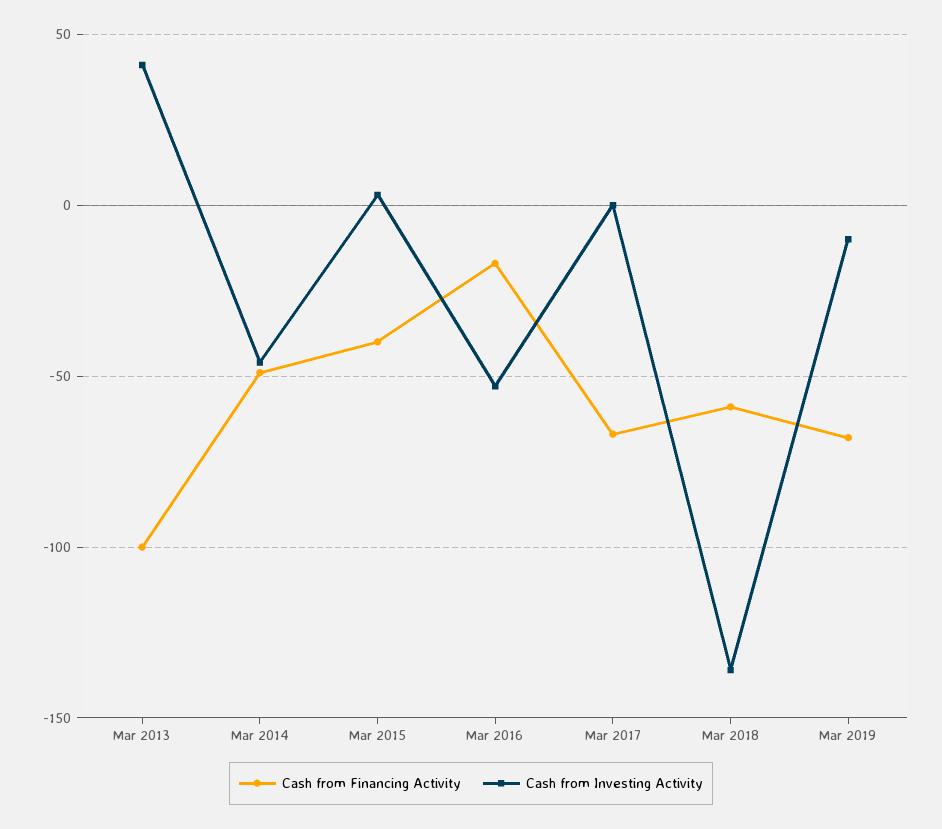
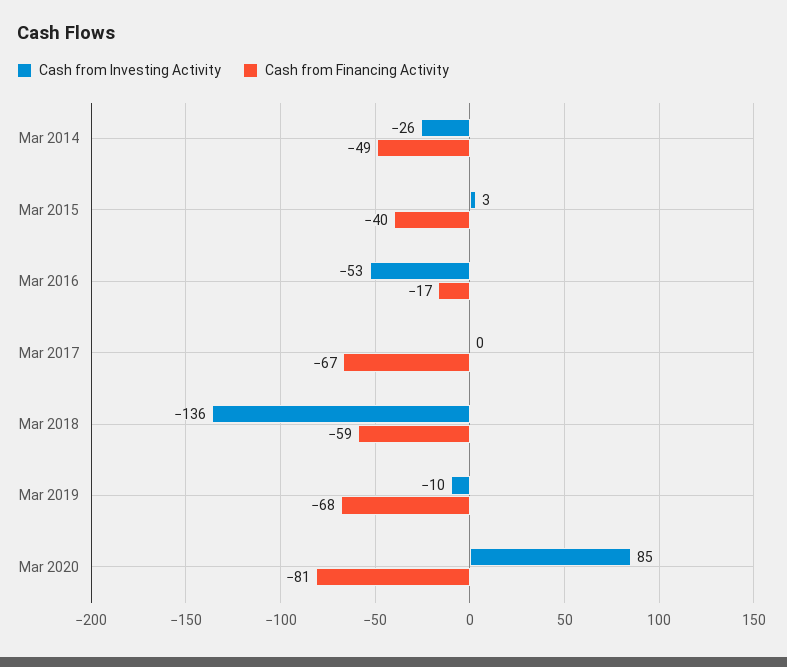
Cash from Financing Activity, Mar 2013: -100 -> none
Cash from Investing Activity, Mar 2013: 40 -> none
Cash from Investing Activity, Mar 2014: -45 -> -26
Cash from Investing Activity, Mar 2020: none -> 85
Cash from Financing Activity, Mar 2020: none -> -81

